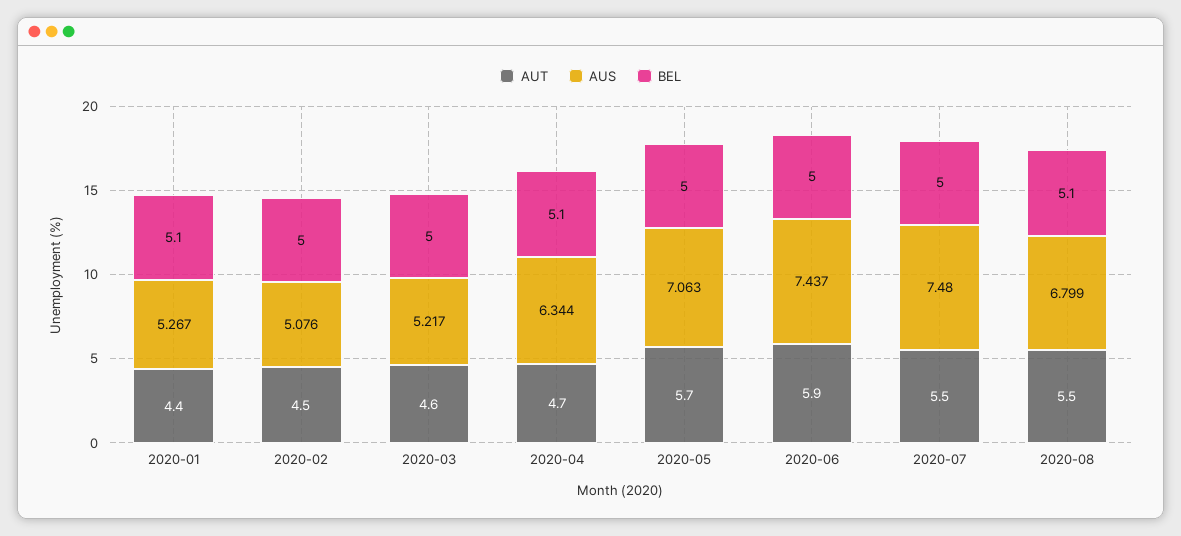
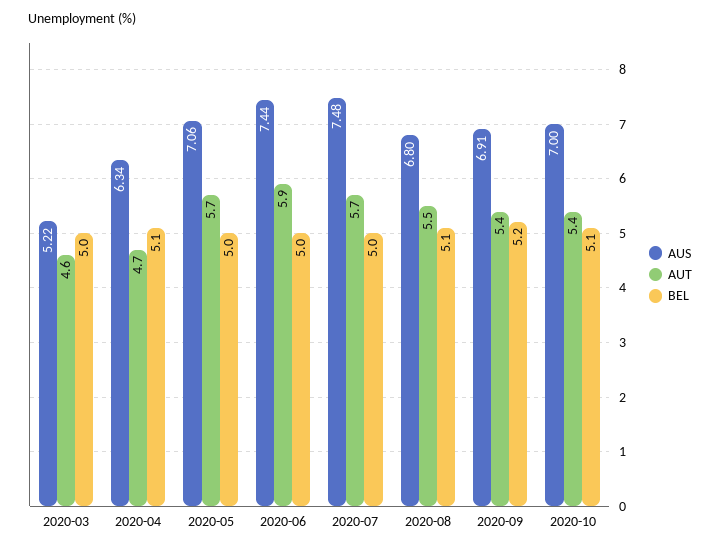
AUT, 2020-01: 4.4 -> none
AUS, 2020-01: 5.267 -> none
BEL, 2020-01: 5.1 -> none
AUT, 2020-02: 4.5 -> none
AUS, 2020-02: 5.076 -> none
BEL, 2020-02: 5 -> none
AUT, 2020-07: 5.5 -> 5.7
AUS, 2020-09: none -> 6.91
AUT, 2020-09: none -> 5.4
BEL, 2020-09: none -> 5.2
AUS, 2020-10: none -> 7
AUT, 2020-10: none -> 5.4
BEL, 2020-10: none -> 5.1

